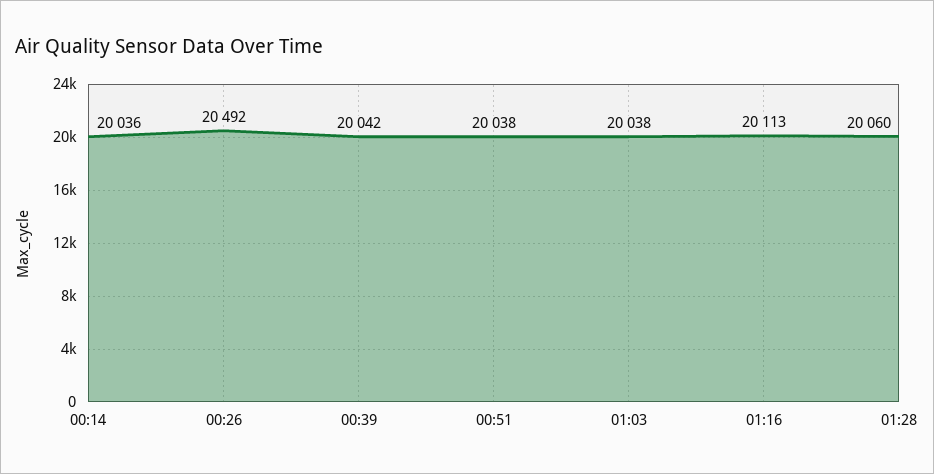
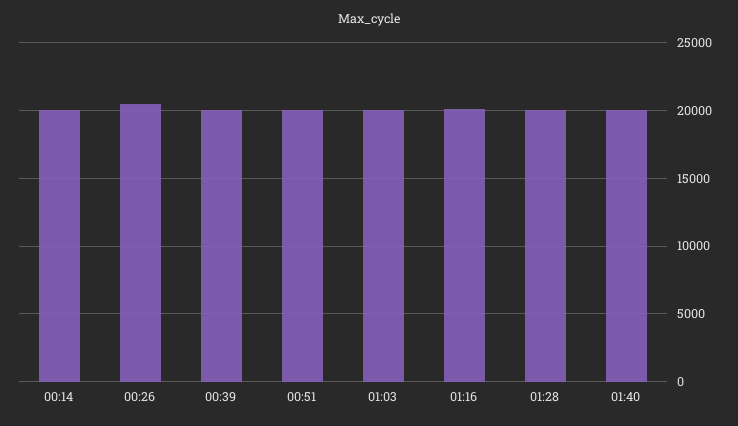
01:40: none -> 20000

